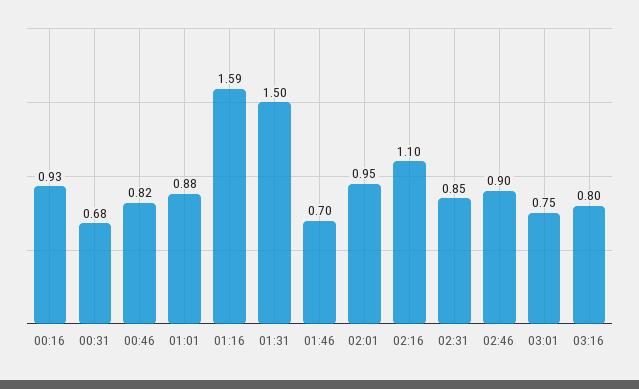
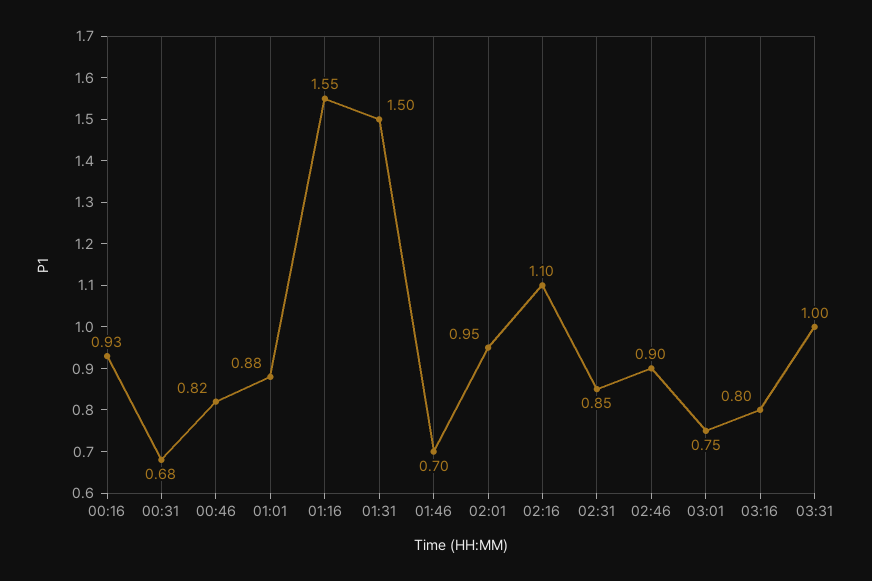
01:16: 1.59 -> 1.55
03:31: none -> 1

